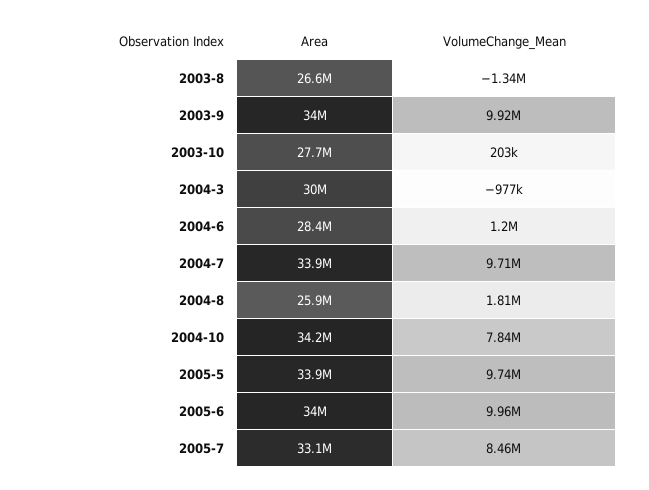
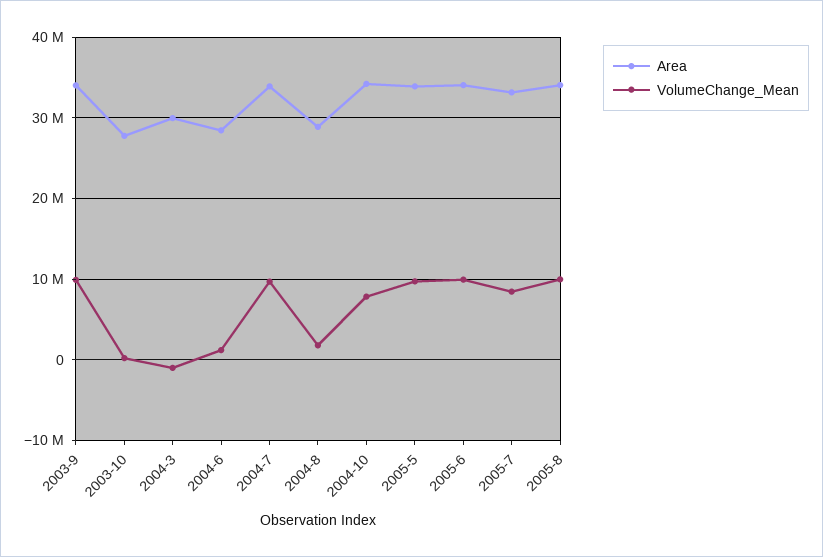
Area, 2003-8: 26600000 -> none
VolumeChange_Mean, 2003-8: -1340000 -> none
Area, 2004-8: 25900000 -> 29000000
Area, 2005-8: none -> 34000000
VolumeChange_Mean, 2005-8: none -> 10000000

